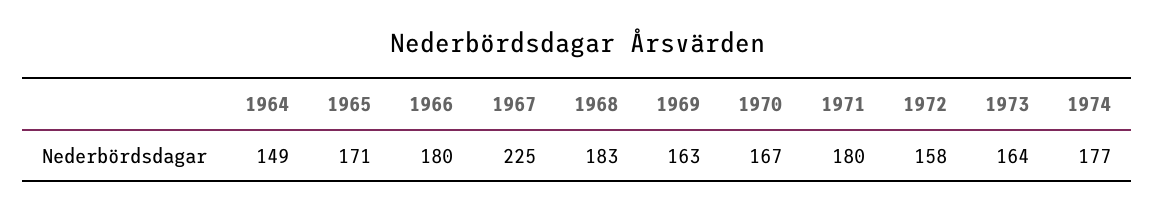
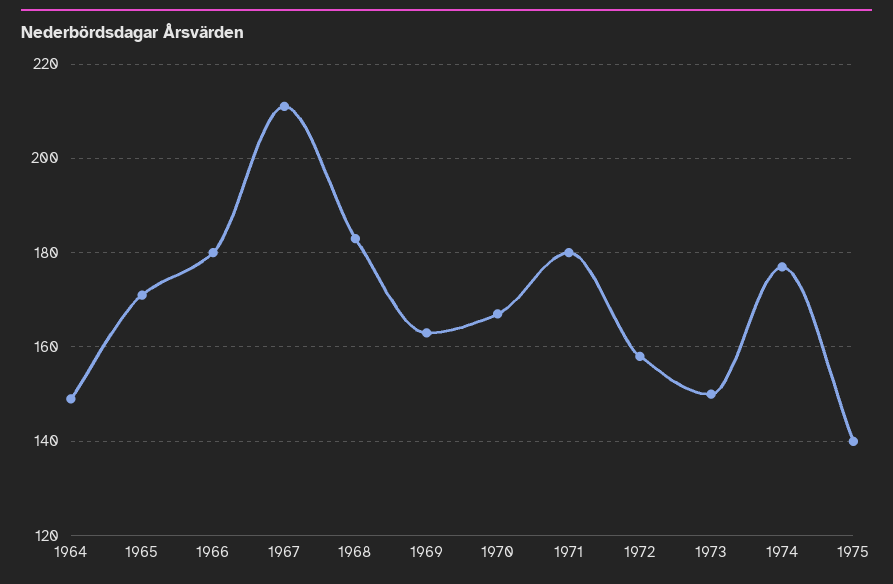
1967: 225 -> 210
1973: 164 -> 150
1975: none -> 140

